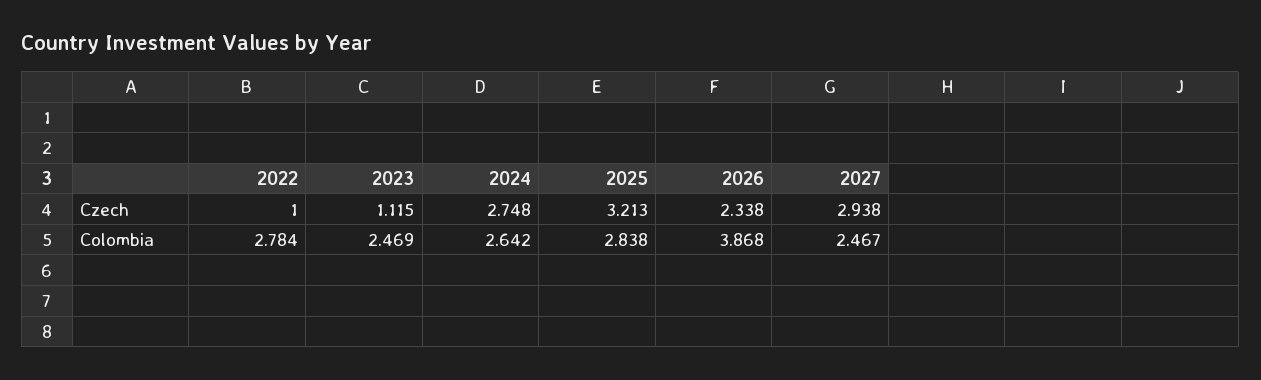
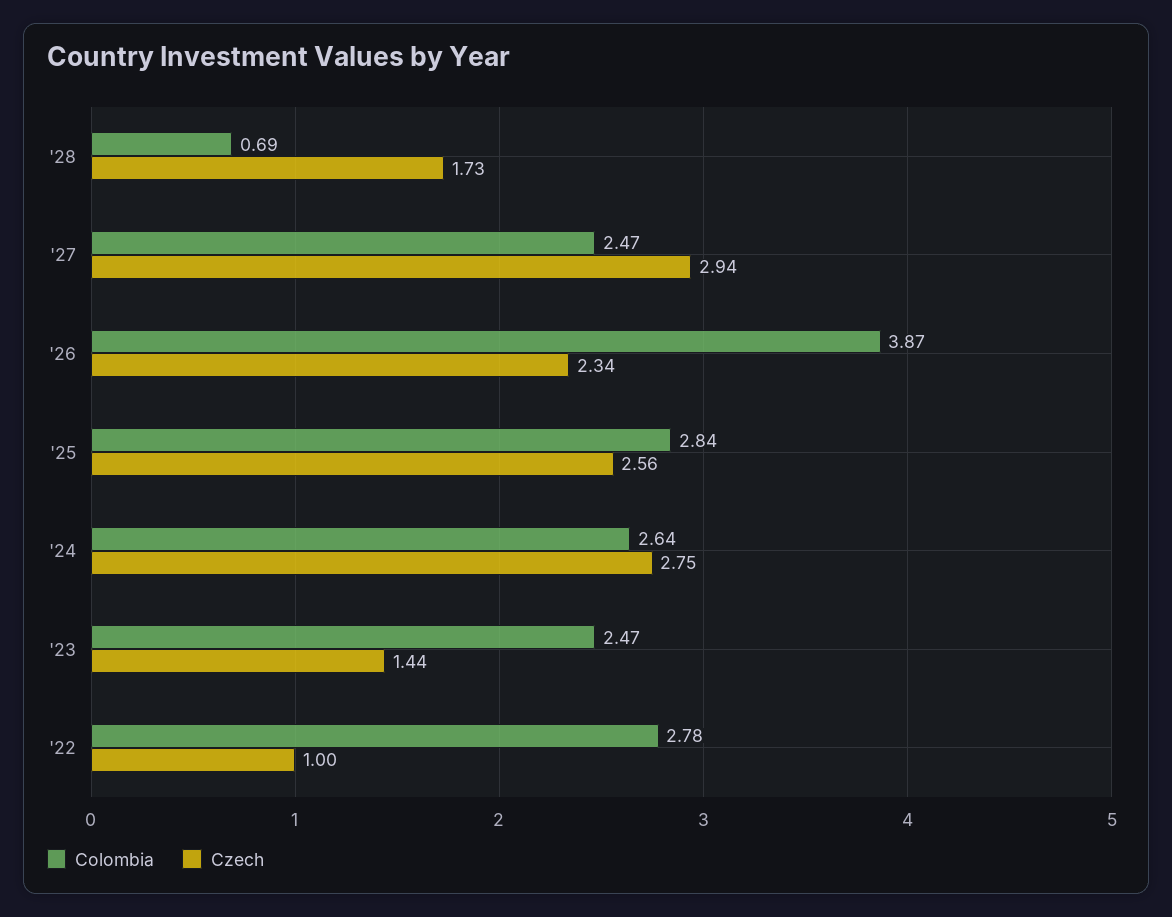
Czech, 2023: 1.115 -> 1.44
Czech, 2025: 3.213 -> 2.56
Colombia, '28: none -> 0.69
Czech, '28: none -> 1.73

